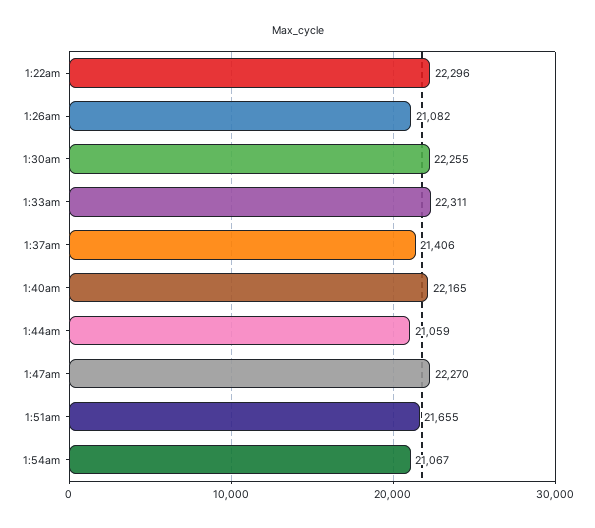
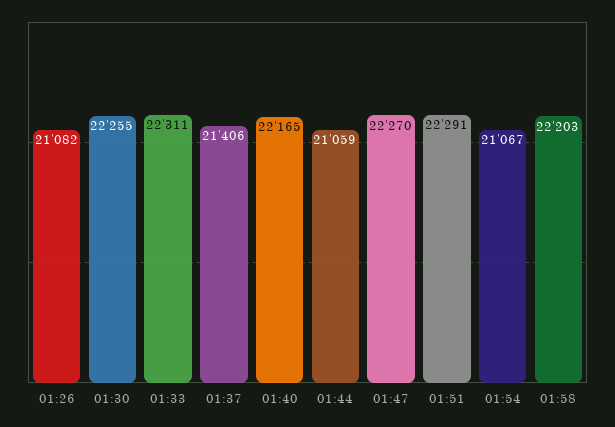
1:22am: 22296 -> none
1:51am: 21655 -> 22291
01:58: none -> 22203

